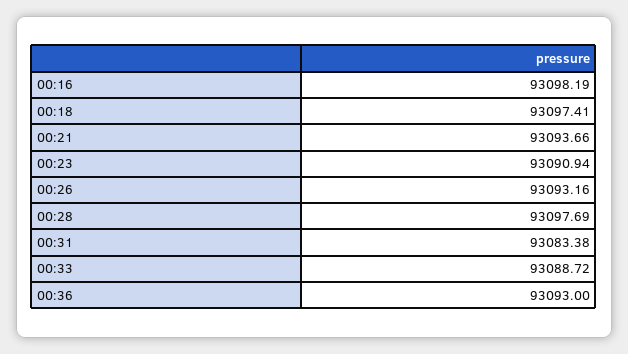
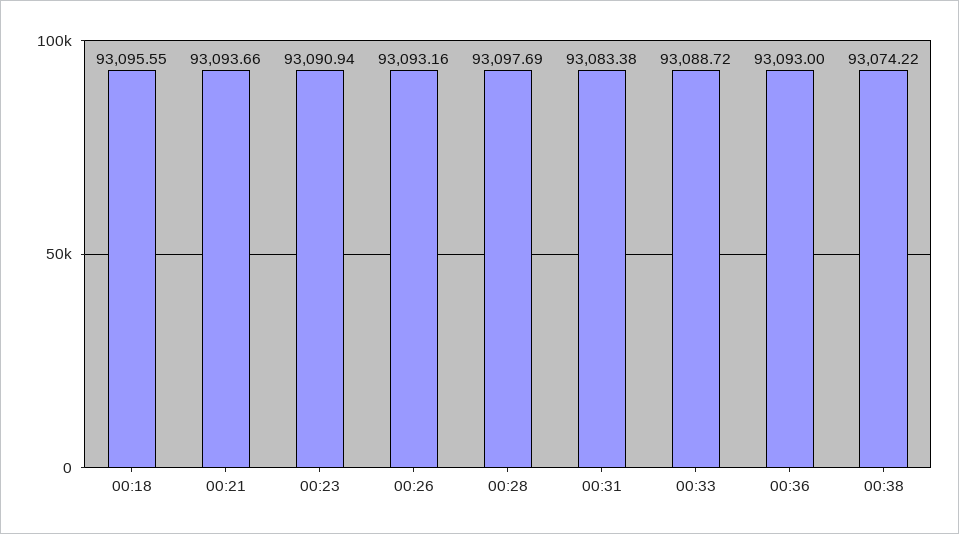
00:16: 93098.19 -> none
00:18: 93097.41 -> 93095.55
00:38: none -> 93074.22

